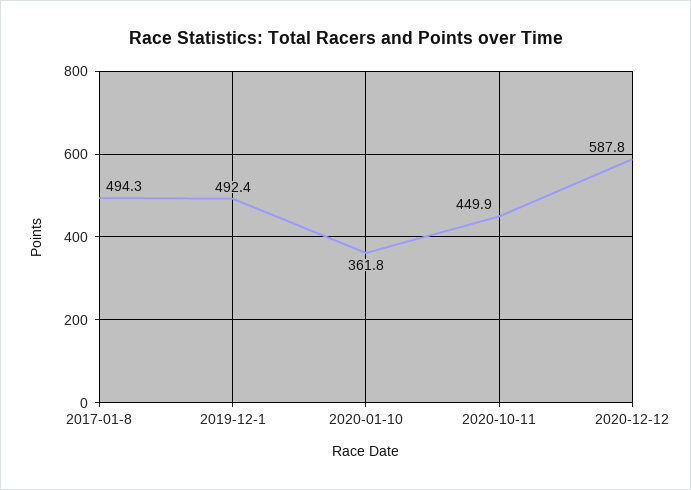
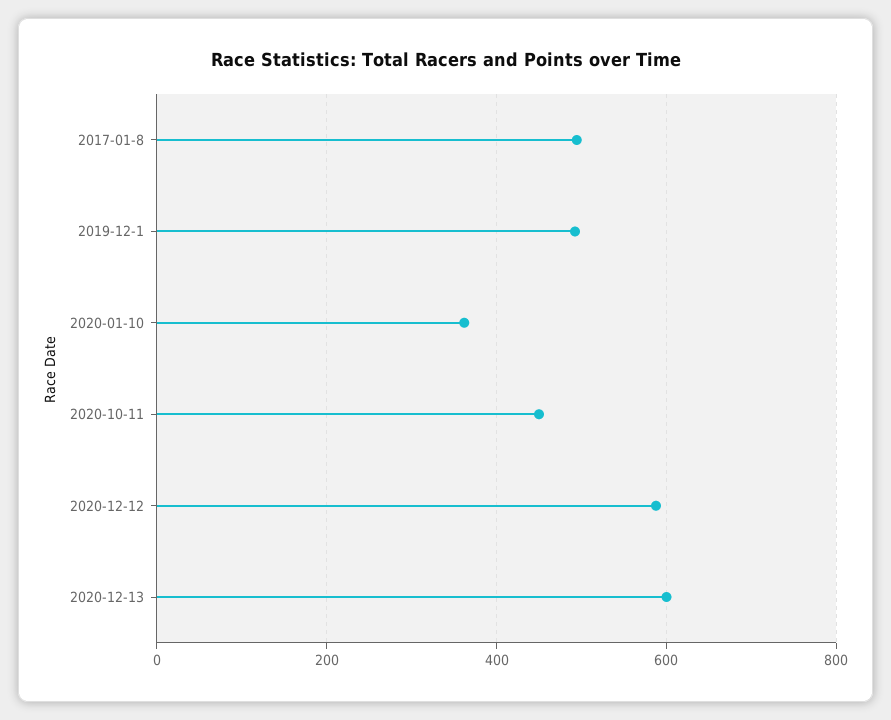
2020-12-13: none -> 600

